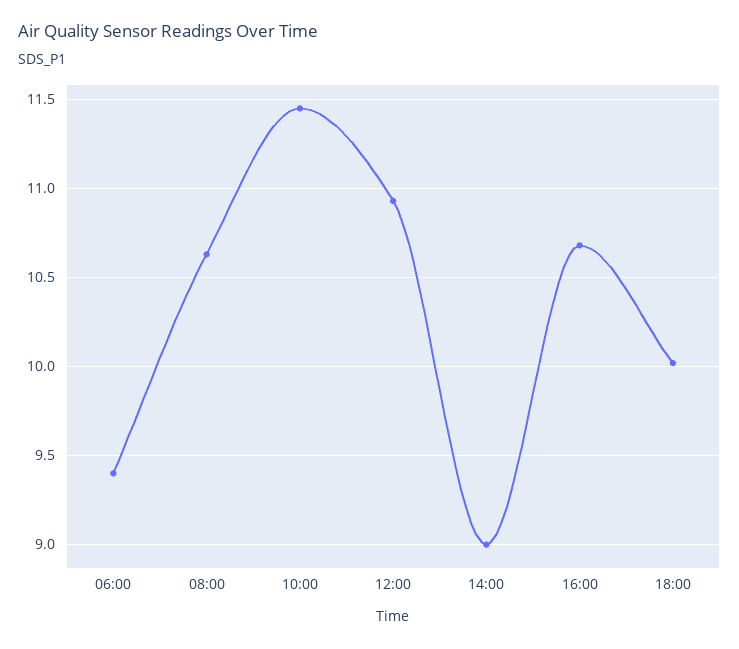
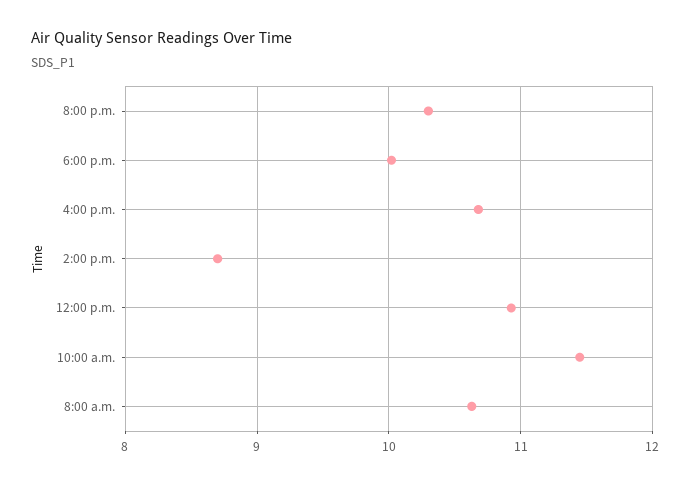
06:00: 9.4 -> none
14:00: 9 -> 8.7
8:00 p.m.: none -> 10.3

